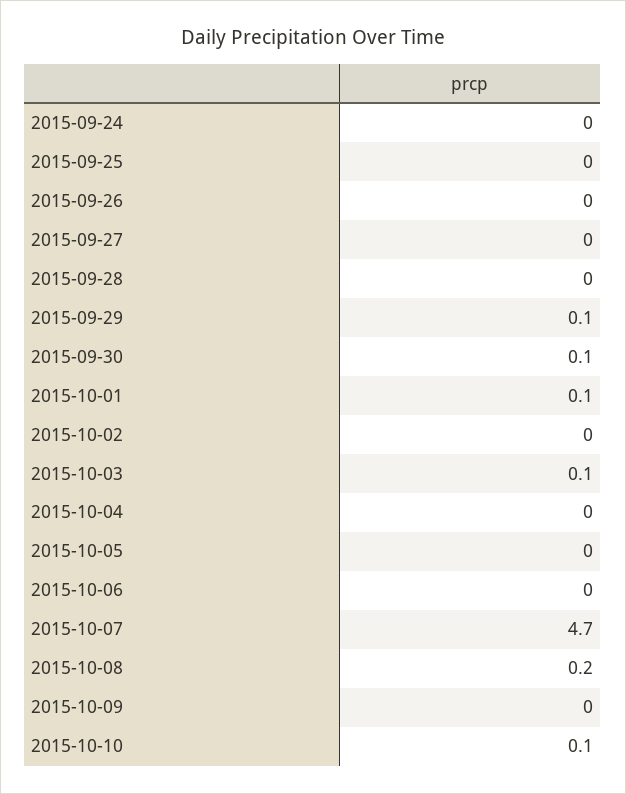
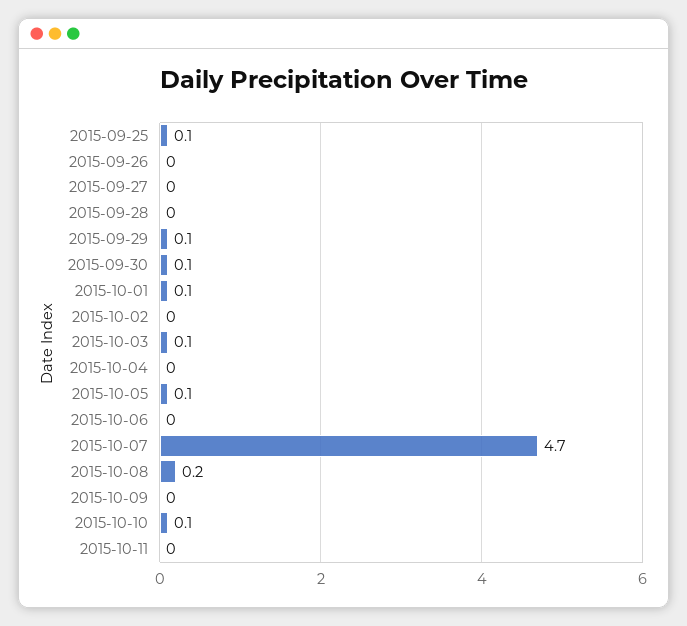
2015-09-24: 0 -> none
2015-09-25: 0 -> 0.1
2015-10-05: 0 -> 0.1
2015-10-11: none -> 0

